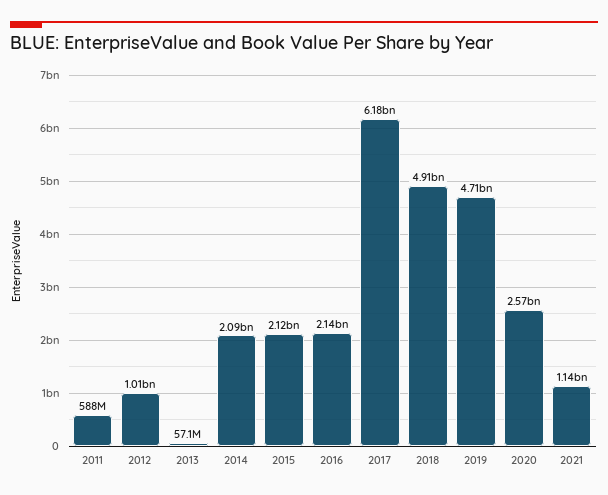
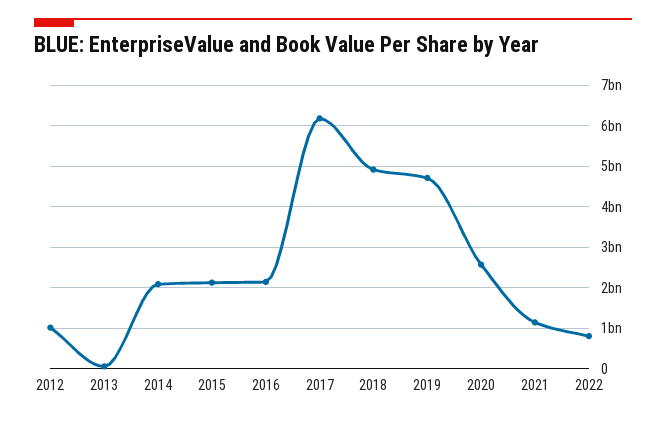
2011: 588000000 -> none
2022: none -> 800000000

